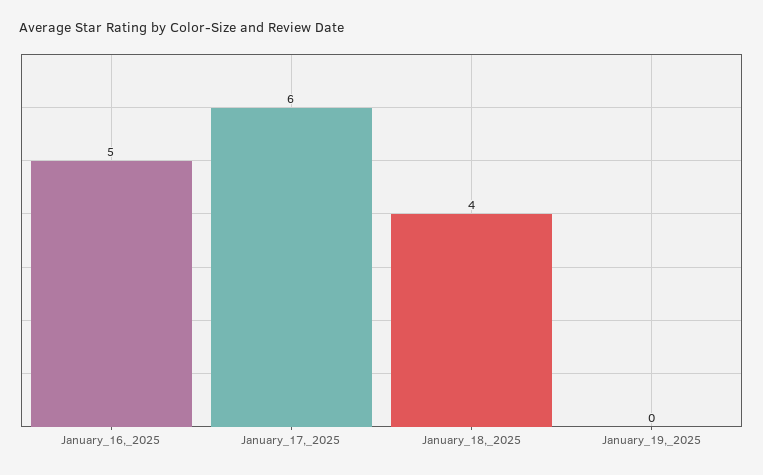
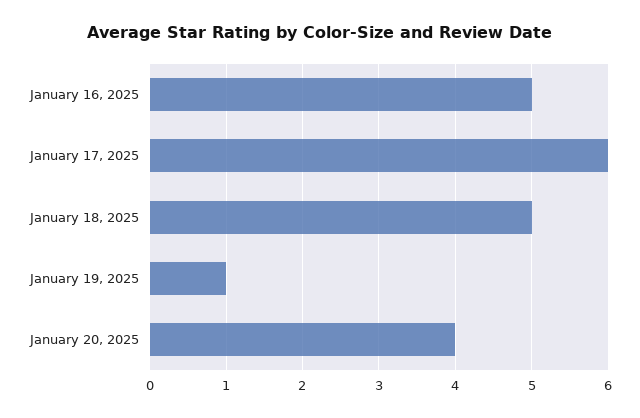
January_18,_2025: 4 -> 5
January_19,_2025: 0 -> 1
January 20, 2025: none -> 4

